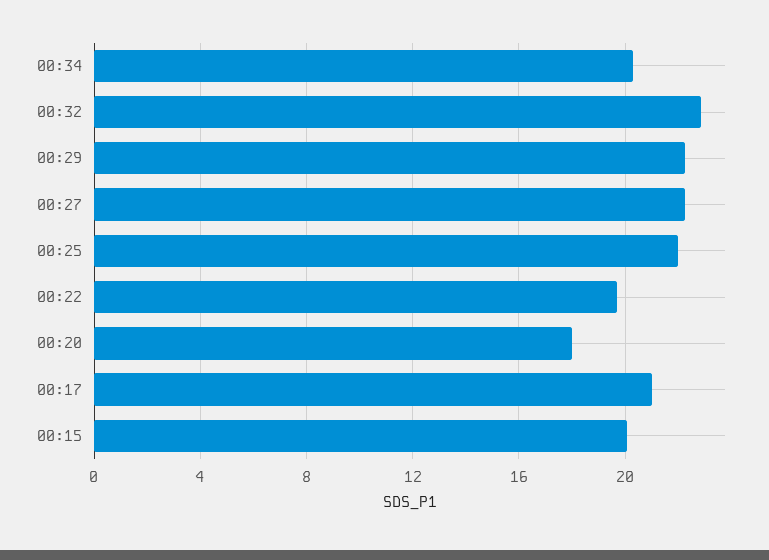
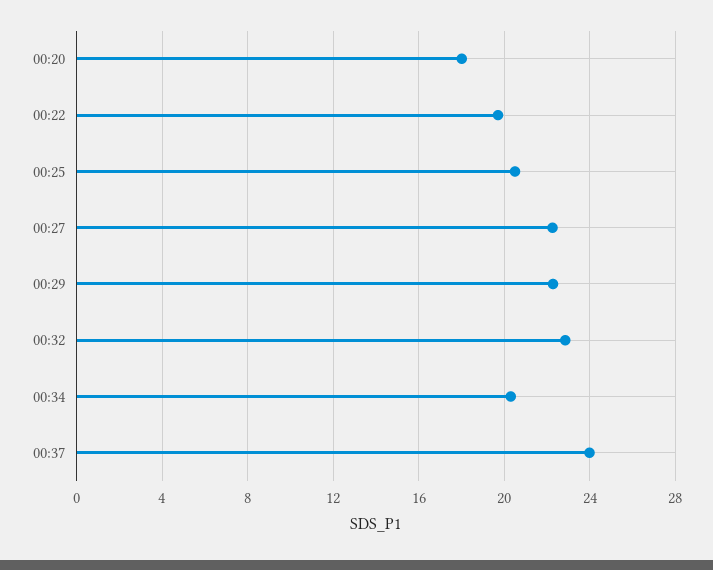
00:25: 22 -> 20.5
00:17: 21 -> none
00:15: 20 -> none
00:37: none -> 24

